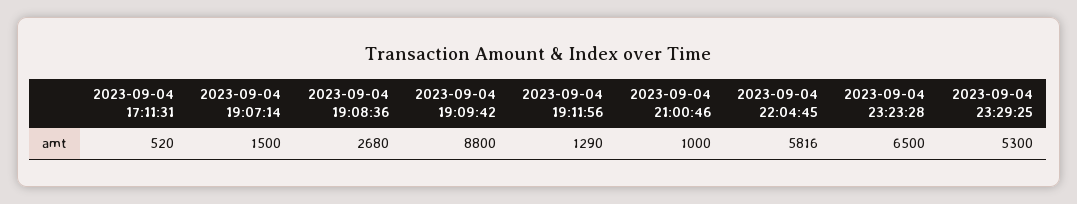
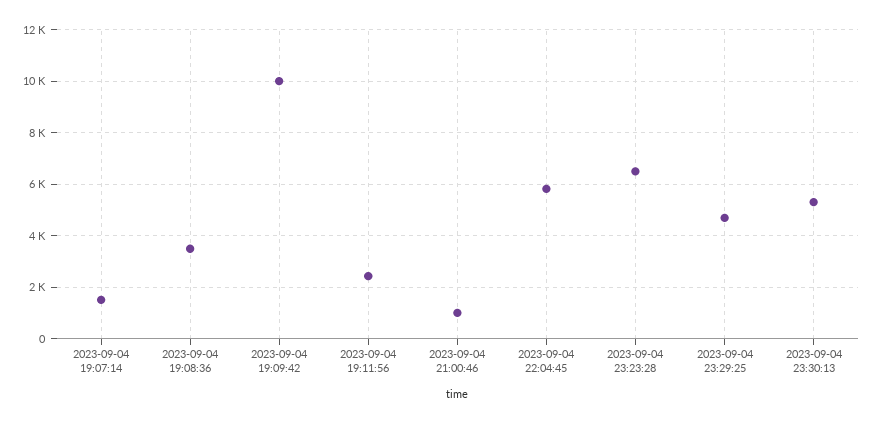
2023-09-04 17:11:31: 520 -> none
2023-09-04 19:08:36: 2680 -> 3500
2023-09-04 19:09:42: 8800 -> 10000
2023-09-04 19:11:56: 1290 -> 2500
2023-09-04 23:29:25: 5300 -> 4750
2023-09-04 23:30:13: none -> 5250

